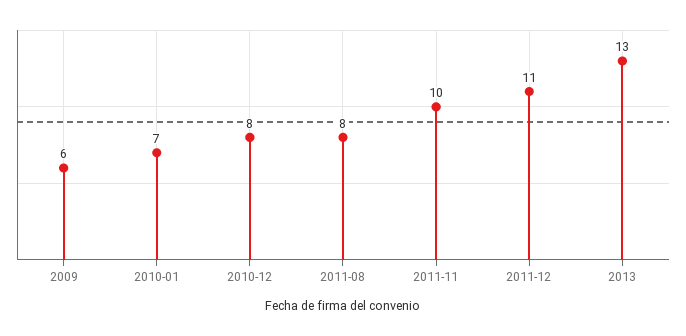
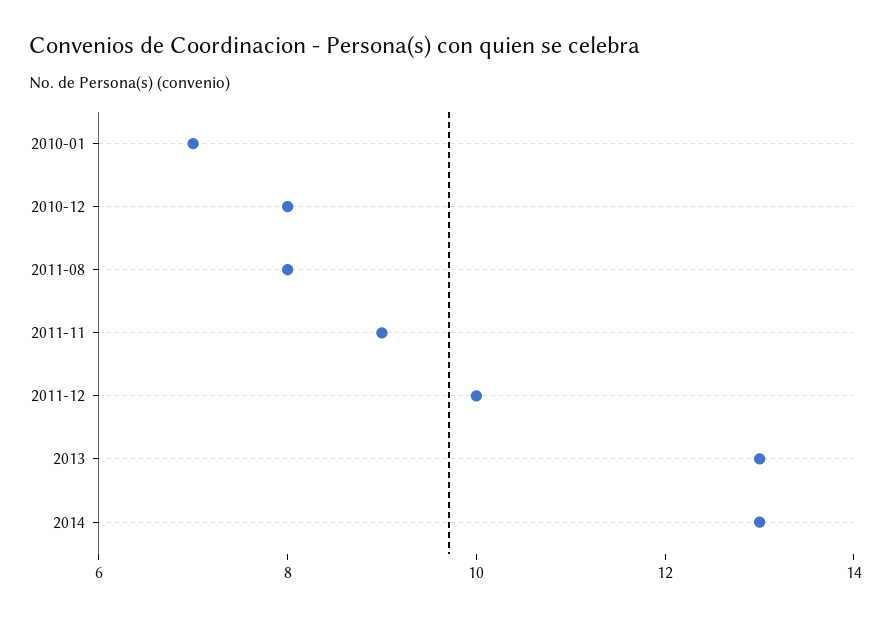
2009: 6 -> none
2011-11: 10 -> 9
2011-12: 11 -> 10
2014: none -> 13

